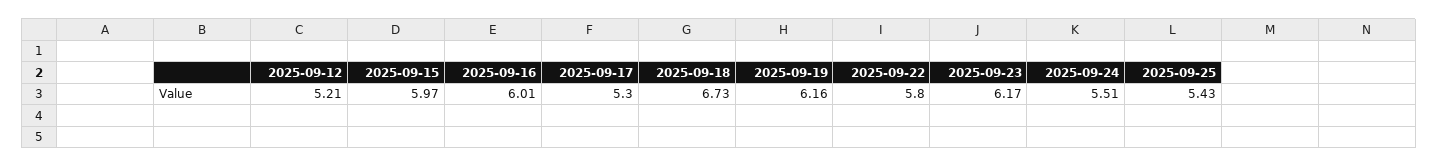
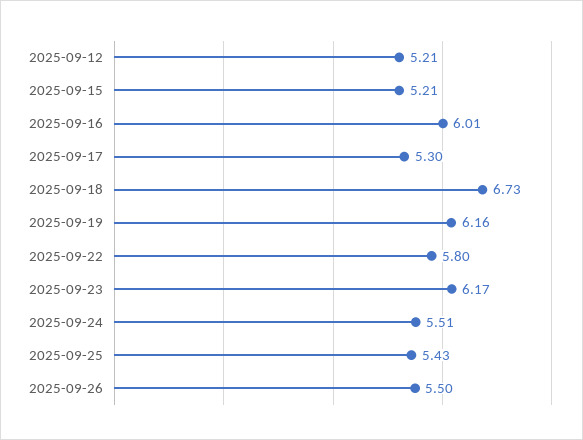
2025-09-15: 5.97 -> 5.21
2025-09-26: none -> 5.5

